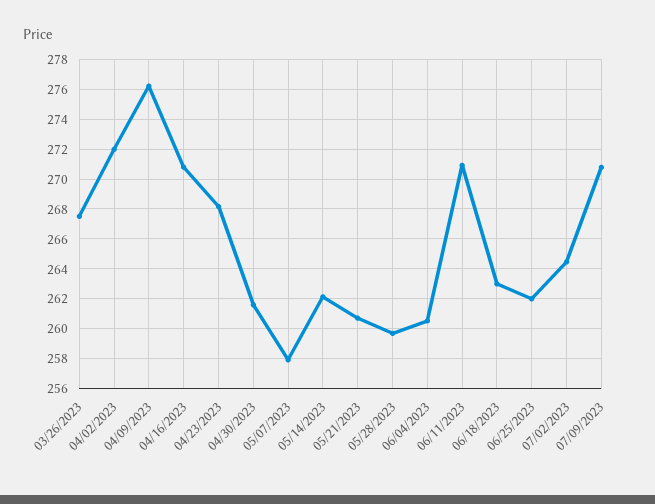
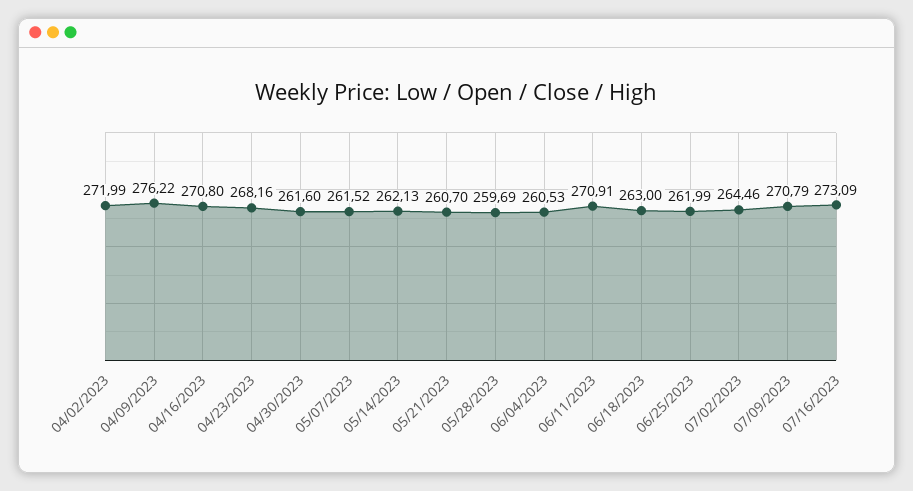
03/26/2023: 267.5 -> none
05/07/2023: 258 -> 261.52
07/16/2023: none -> 273.09

